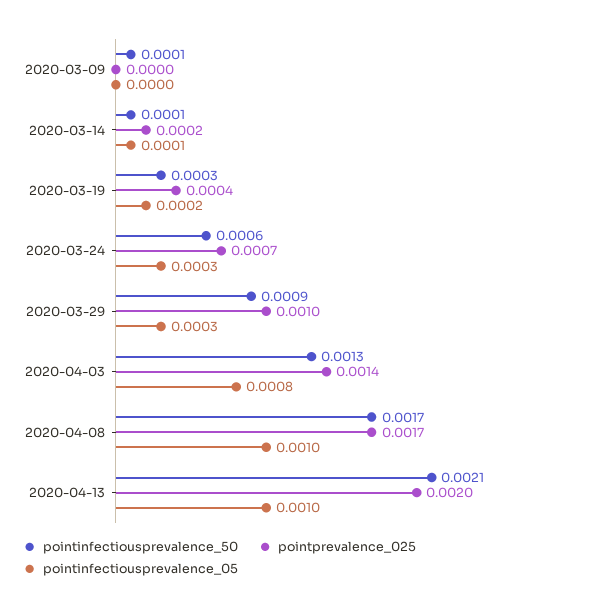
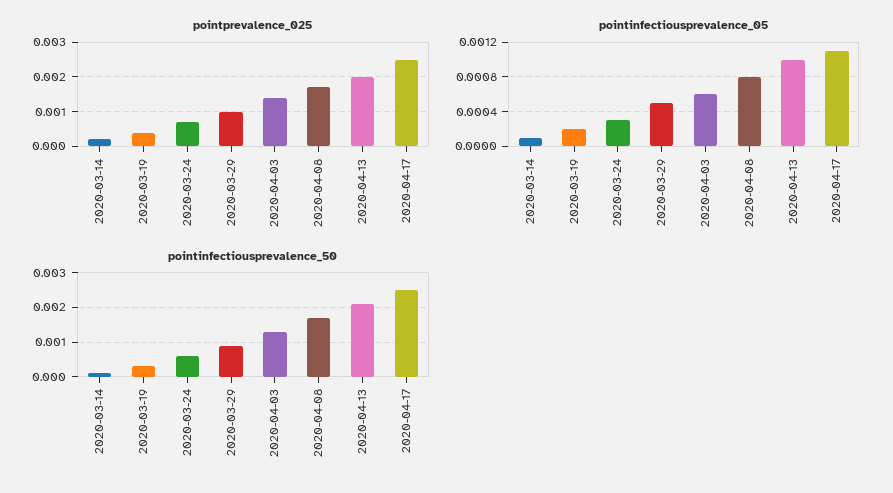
pointinfectiousprevalence_50, 2020-03-09: 0.0001 -> none
pointprevalence_025, 2020-03-09: 0 -> none
pointinfectiousprevalence_05, 2020-03-09: 0 -> none
pointinfectiousprevalence_05, 2020-03-29: 0.0003 -> 0.0005
pointinfectiousprevalence_05, 2020-04-03: 0.0008 -> 0.0006
pointinfectiousprevalence_05, 2020-04-08: 0.001 -> 0.0008
pointprevalence_025, 2020-04-17: none -> 0.0025
pointinfectiousprevalence_05, 2020-04-17: none -> 0.0011
pointinfectiousprevalence_50, 2020-04-17: none -> 0.0025

